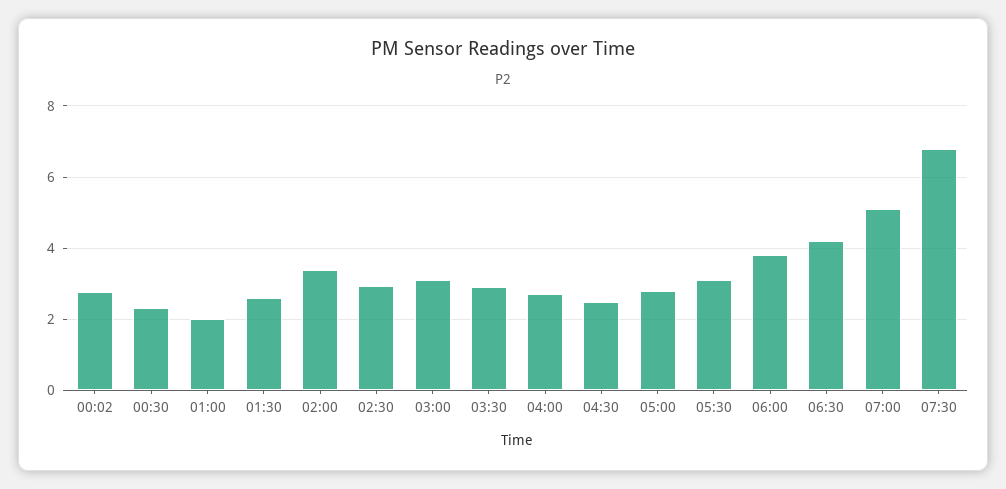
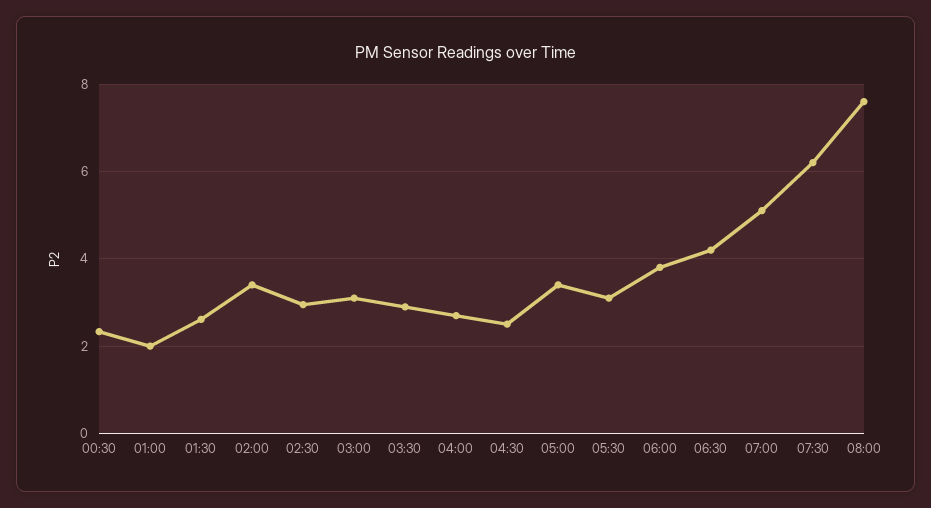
00:02: 2.8 -> none
05:00: 2.8 -> 3.4
07:30: 6.8 -> 6.2
08:00: none -> 7.6

